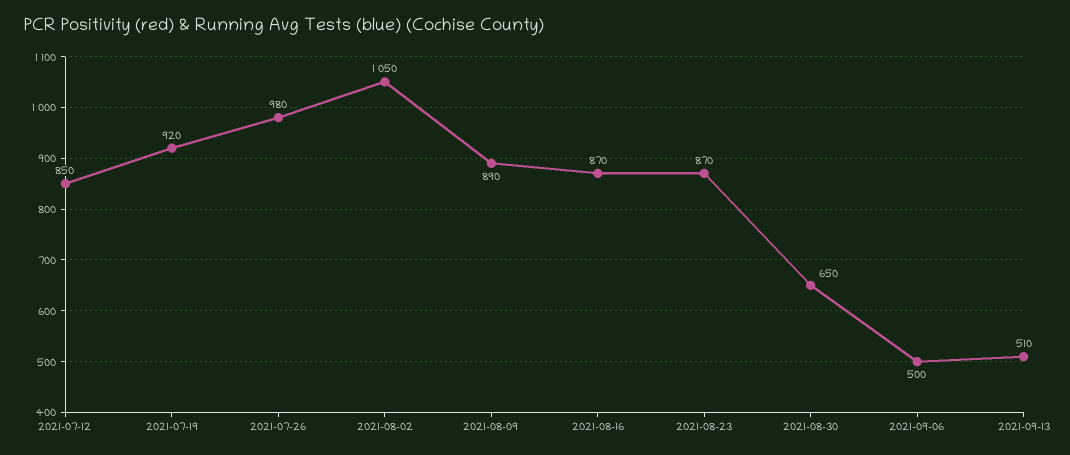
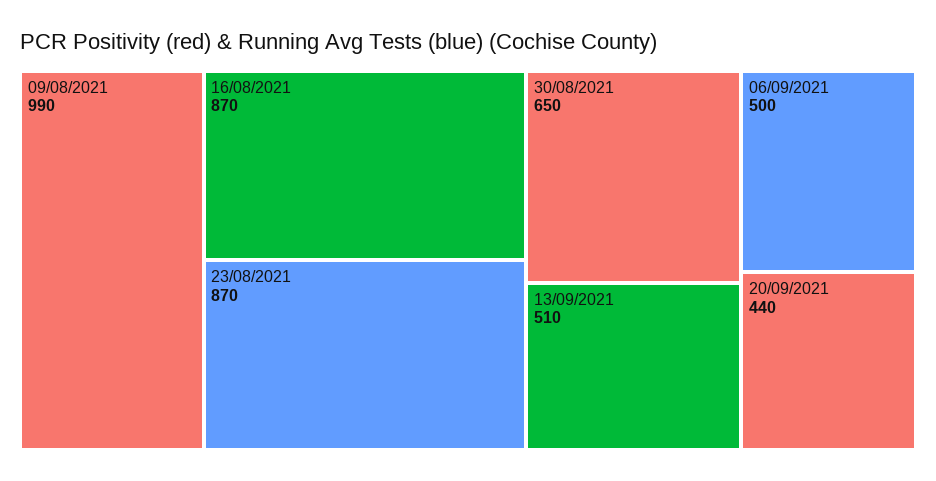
2021-07-12: 850 -> none
2021-07-19: 920 -> none
2021-07-26: 980 -> none
2021-08-02: 1050 -> none
2021-08-09: 890 -> 990
20/09/2021: none -> 440

